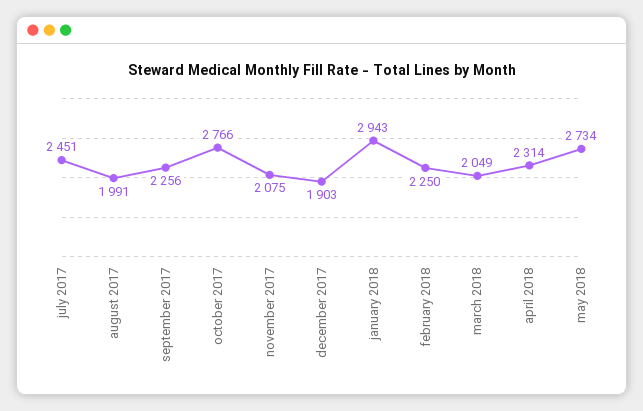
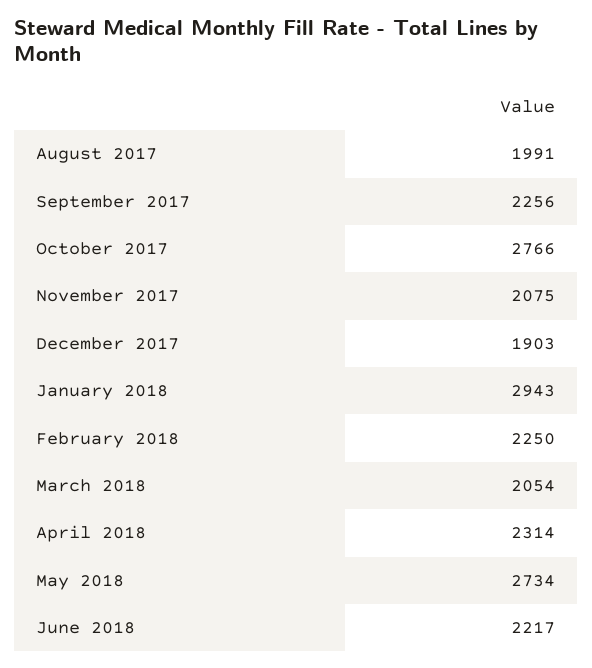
july 2017: 2451 -> none
march 2018: 2049 -> 2054
June 2018: none -> 2217

